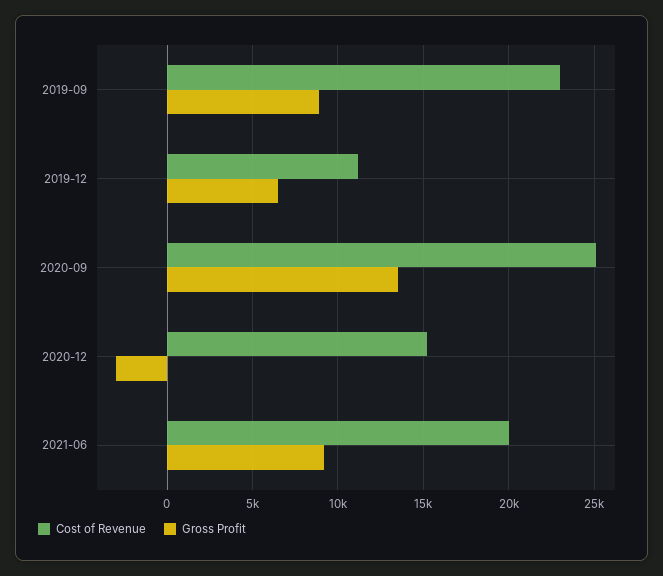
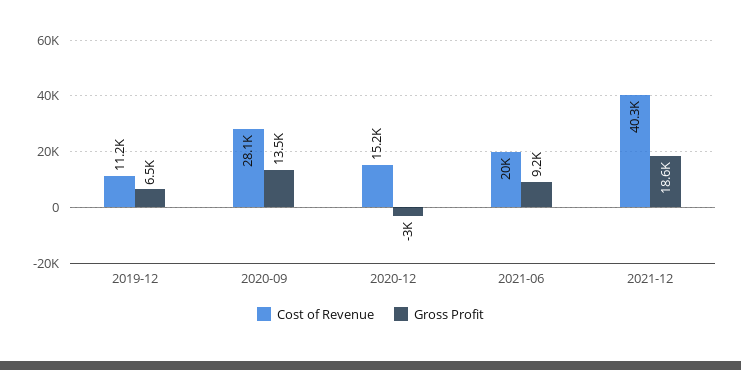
Cost of Revenue, 2019-09: 23000 -> none
Gross Profit, 2019-09: 9000 -> none
Cost of Revenue, 2020-09: 25000 -> 28100
Cost of Revenue, 2021-12: none -> 40300
Gross Profit, 2021-12: none -> 18600

